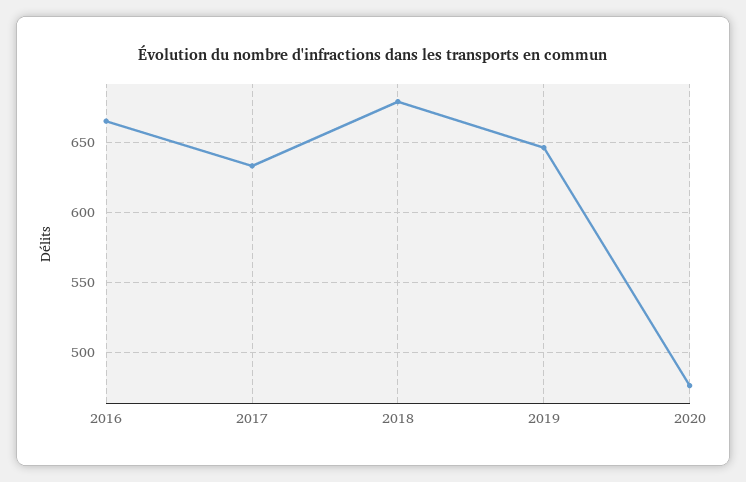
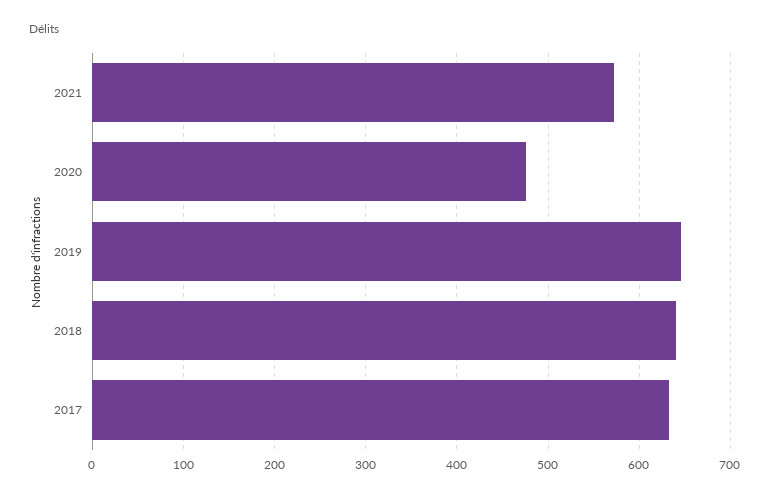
2016: 665 -> none
2018: 680 -> 640
2021: none -> 570

